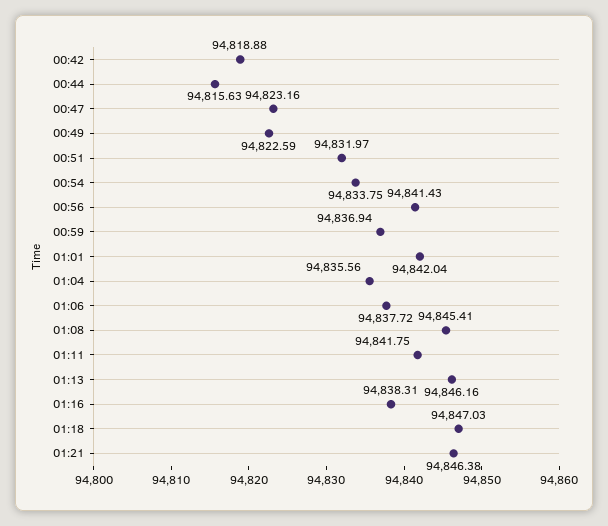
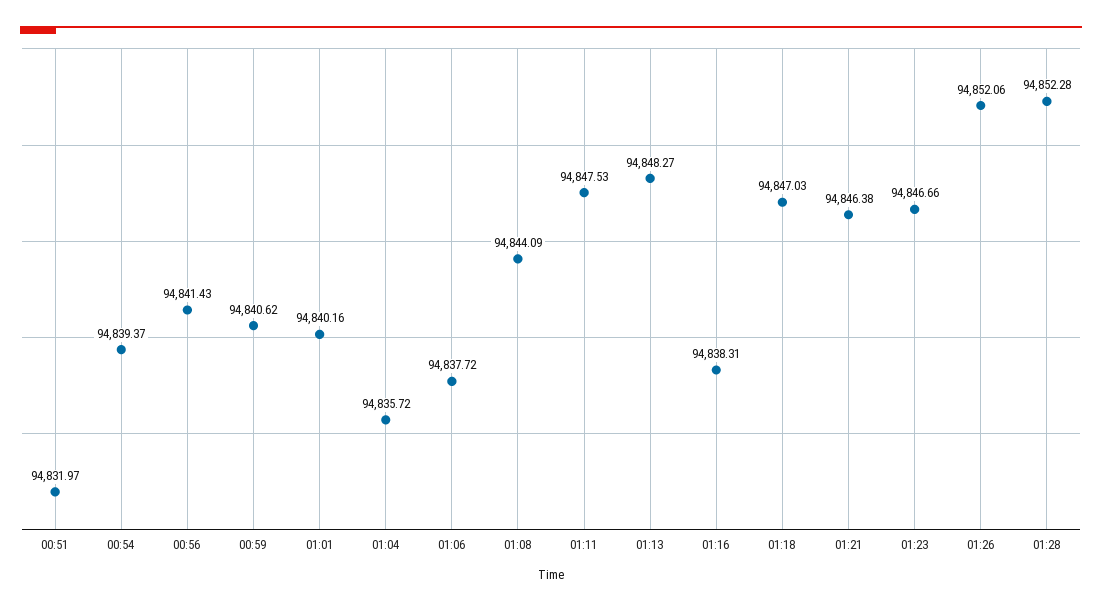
00:42: 94818.88 -> none
00:44: 94815.63 -> none
00:47: 94823.16 -> none
00:49: 94822.59 -> none
00:54: 94833.75 -> 94839.37
00:59: 94836.94 -> 94840.62
01:01: 94842.04 -> 94840.16
01:04: 94835.56 -> 94835.72
01:08: 94845.41 -> 94844.09
01:11: 94841.75 -> 94847.53
01:13: 94846.16 -> 94848.27
01:23: none -> 94846.66
01:26: none -> 94852.06
01:28: none -> 94852.28

